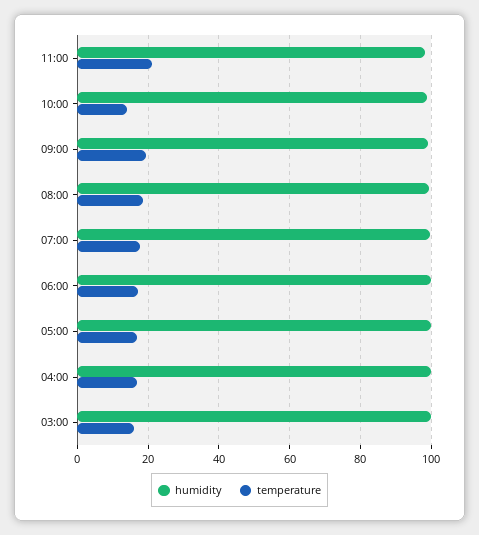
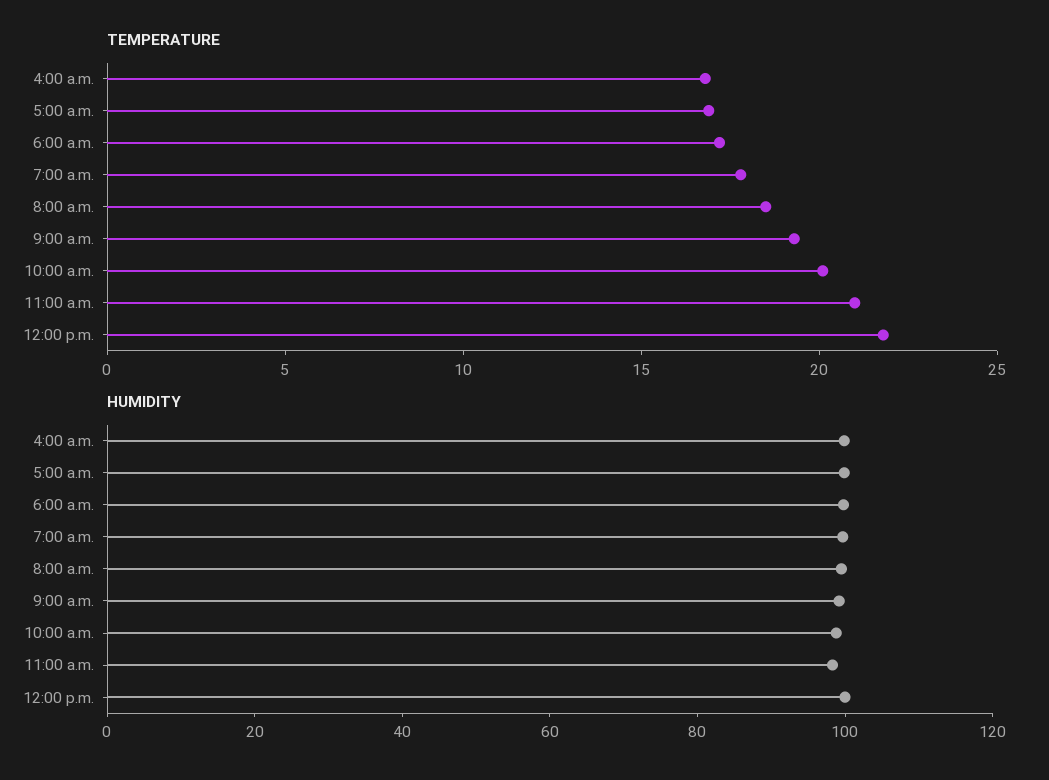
temperature, 10:00: 14 -> 20
humidity, 03:00: 100 -> none
temperature, 03:00: 16 -> none
temperature, 12:00 p.m.: none -> 22
humidity, 12:00 p.m.: none -> 100

